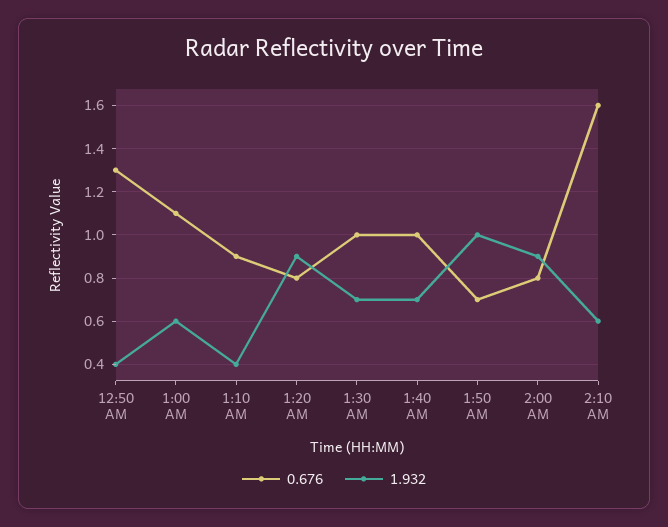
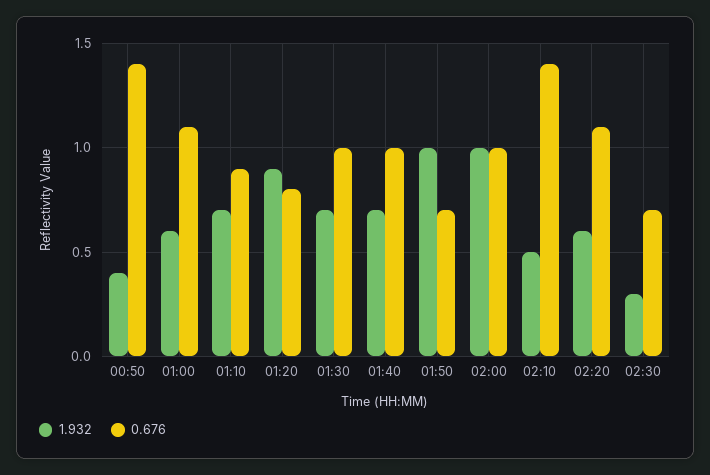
0.676, 12:50 AM: 1.3 -> 1.4
1.932, 1:10 AM: 0.4 -> 0.7
0.676, 2:00 AM: 0.8 -> 1
1.932, 2:00 AM: 0.9 -> 1
0.676, 2:10 AM: 1.6 -> 1.4
1.932, 2:10 AM: 0.6 -> 0.5
1.932, 02:20: none -> 0.6
0.676, 02:20: none -> 1.1
1.932, 02:30: none -> 0.3
0.676, 02:30: none -> 0.7

